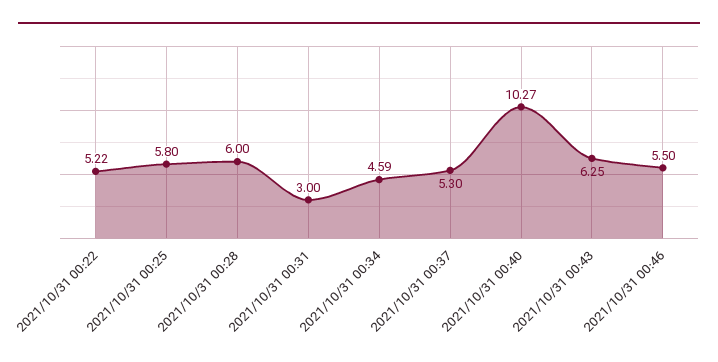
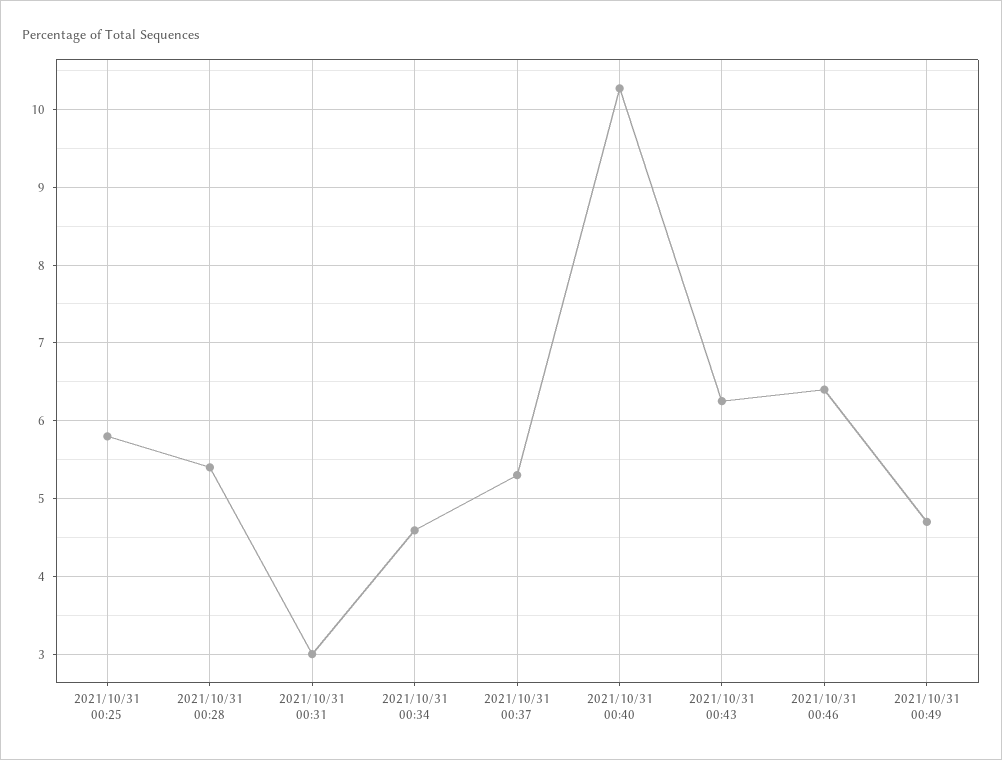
2021/10/31 00:22: 5.22 -> none
2021/10/31 00:28: 6 -> 5.4
2021/10/31 00:46: 5.5 -> 6.4
2021/10/31 00:49: none -> 4.7

